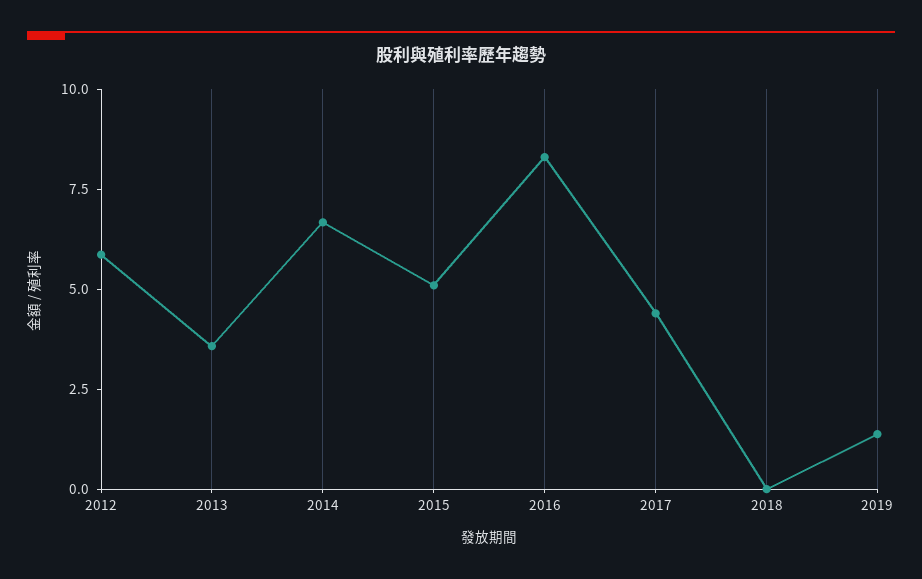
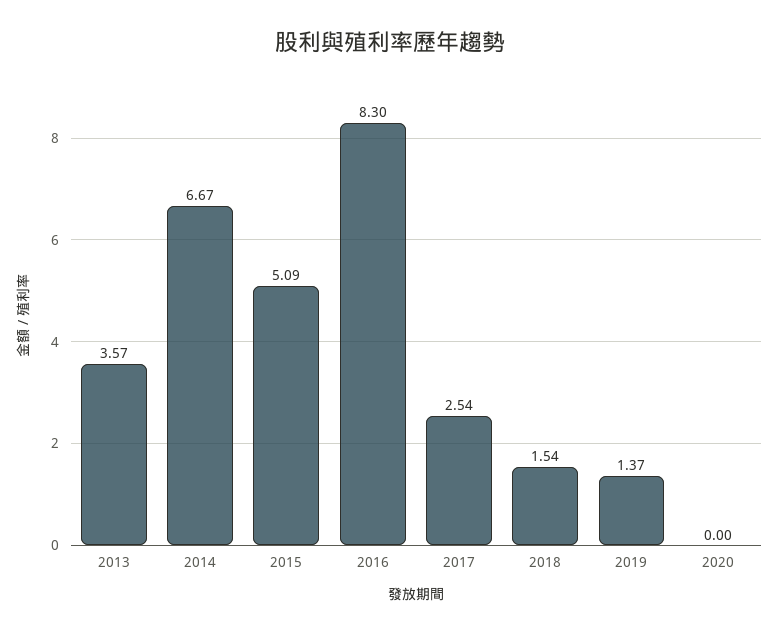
2012: 6 -> none
2017: 4.5 -> 2.54
2018: 0 -> 1.54
2020: none -> 0

